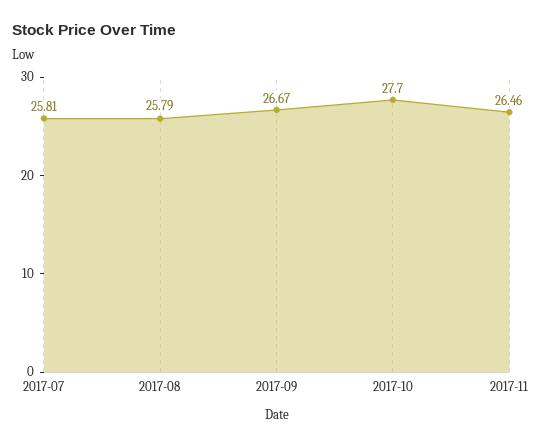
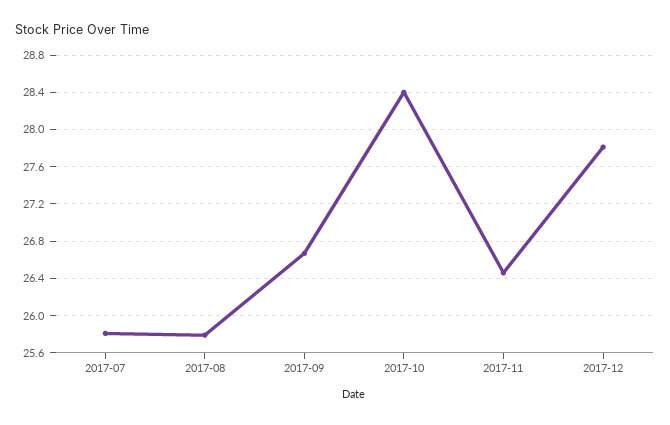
2017-10: 27.7 -> 28.4
2017-12: none -> 27.8

